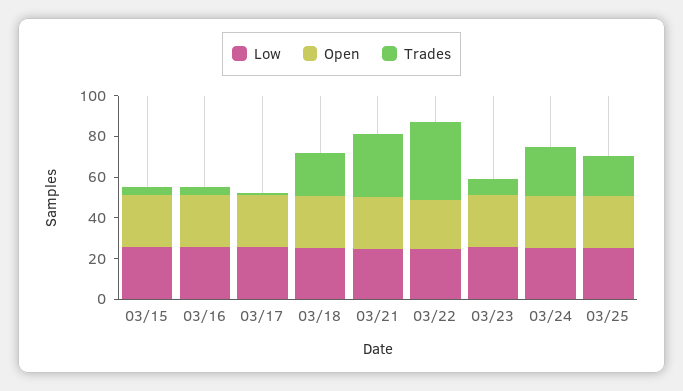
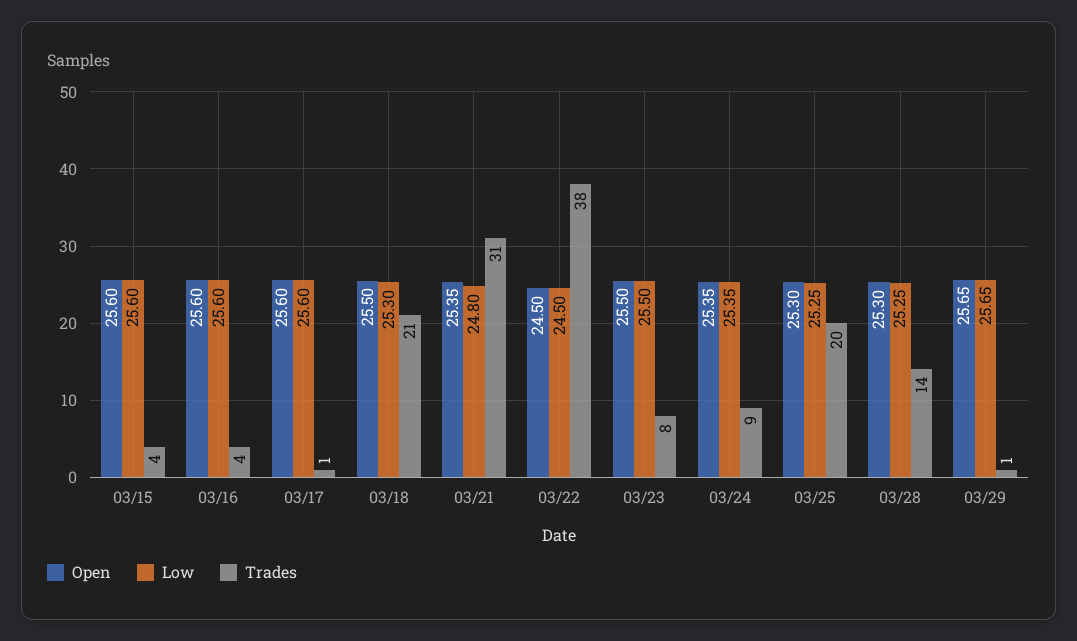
Trades, 03/24: 25 -> 9
Open, 03/28: none -> 25.3
Low, 03/28: none -> 25.25
Trades, 03/28: none -> 14
Open, 03/29: none -> 25.65
Low, 03/29: none -> 25.65
Trades, 03/29: none -> 1

